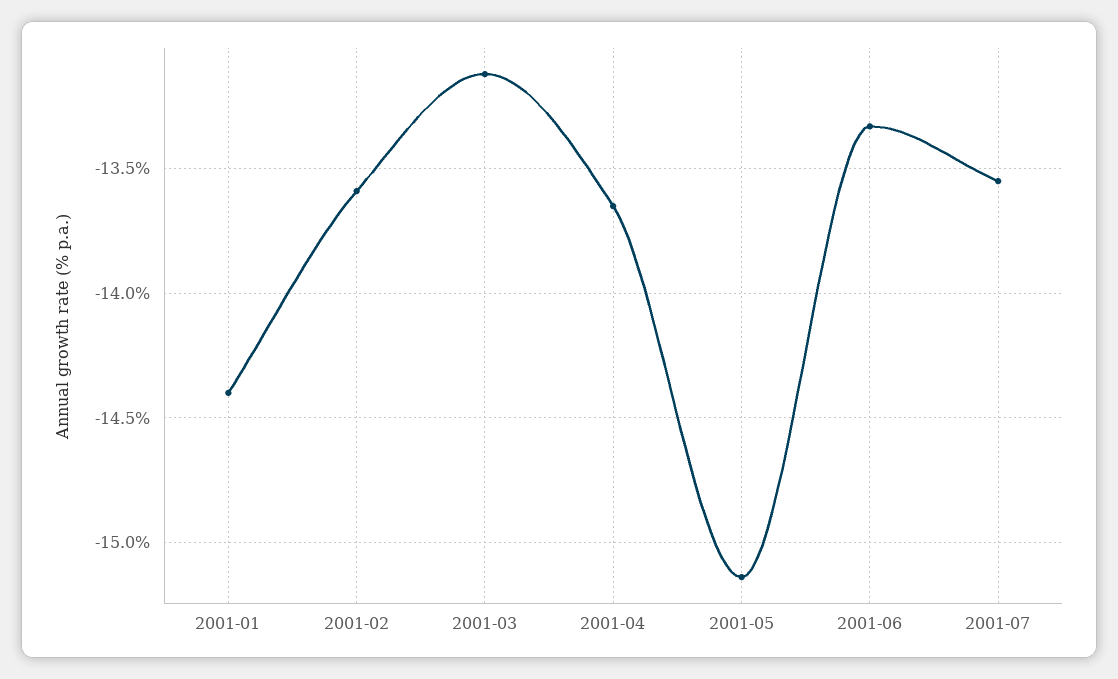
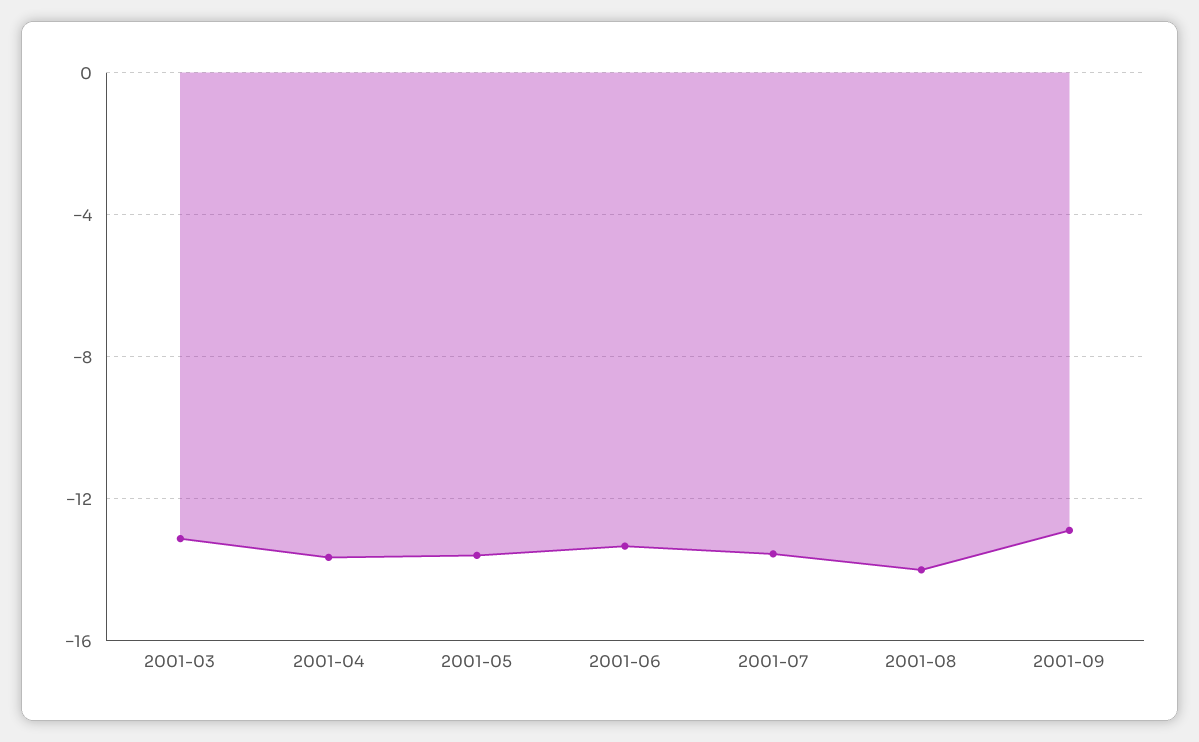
2001-01: -14.4 -> none
2001-02: -13.6 -> none
2001-05: -15.15 -> -13.5
2001-08: none -> -14
2001-09: none -> -13

